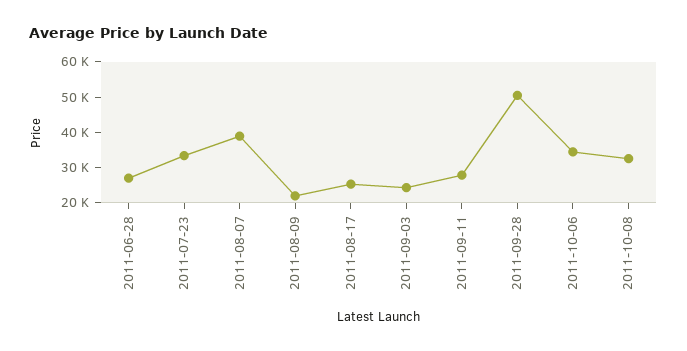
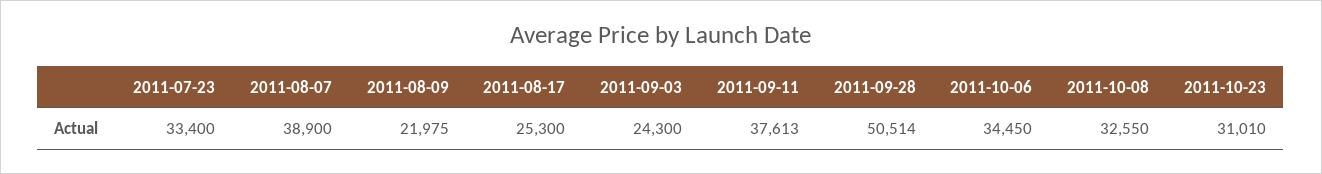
2011-06-28: 27500 -> none
2011-09-11: 27500 -> 37613
2011-10-23: none -> 31010

